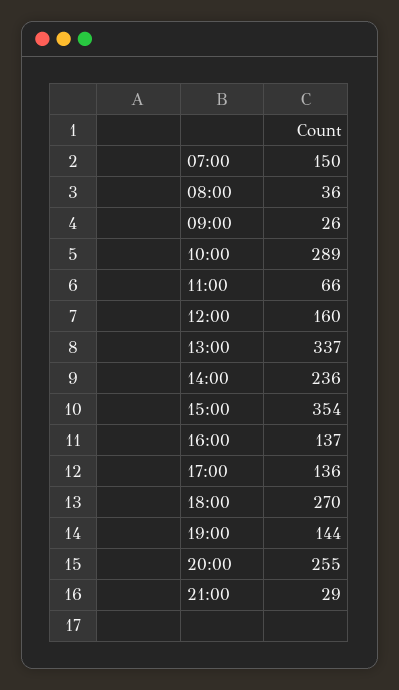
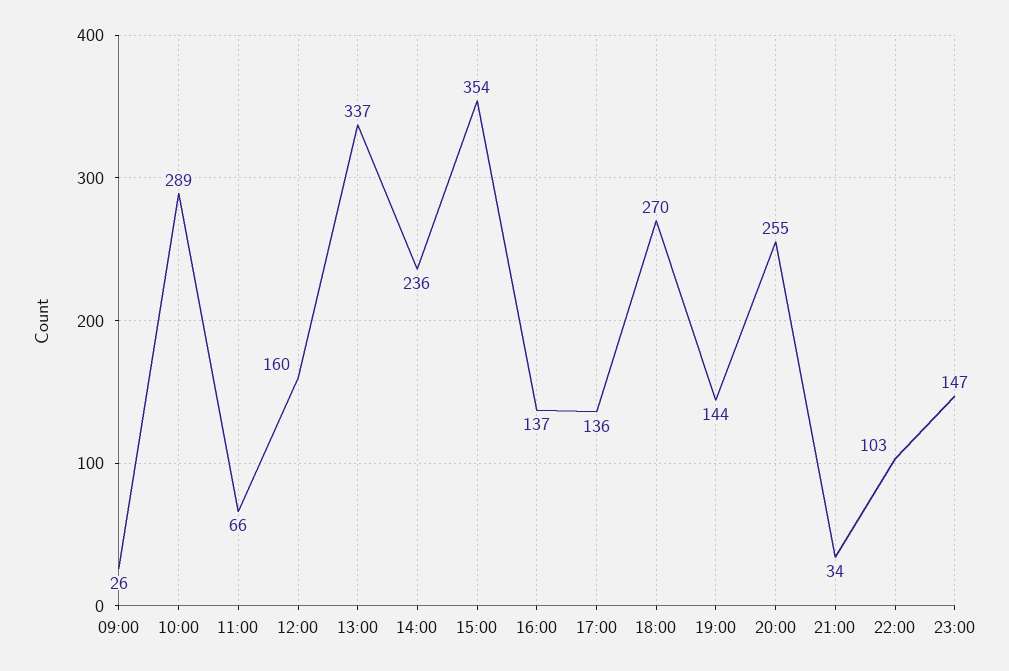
07:00: 150 -> none
08:00: 36 -> none
21:00: 29 -> 34
22:00: none -> 103
23:00: none -> 147

